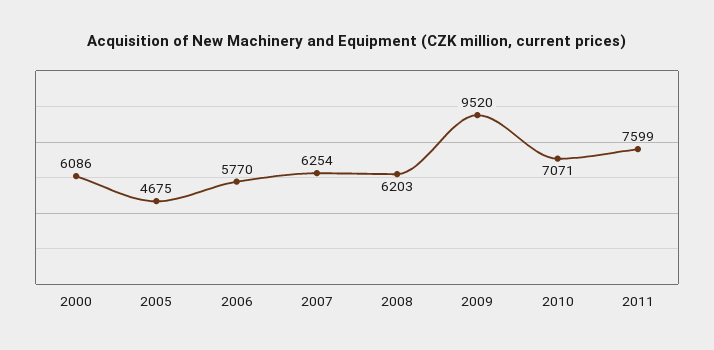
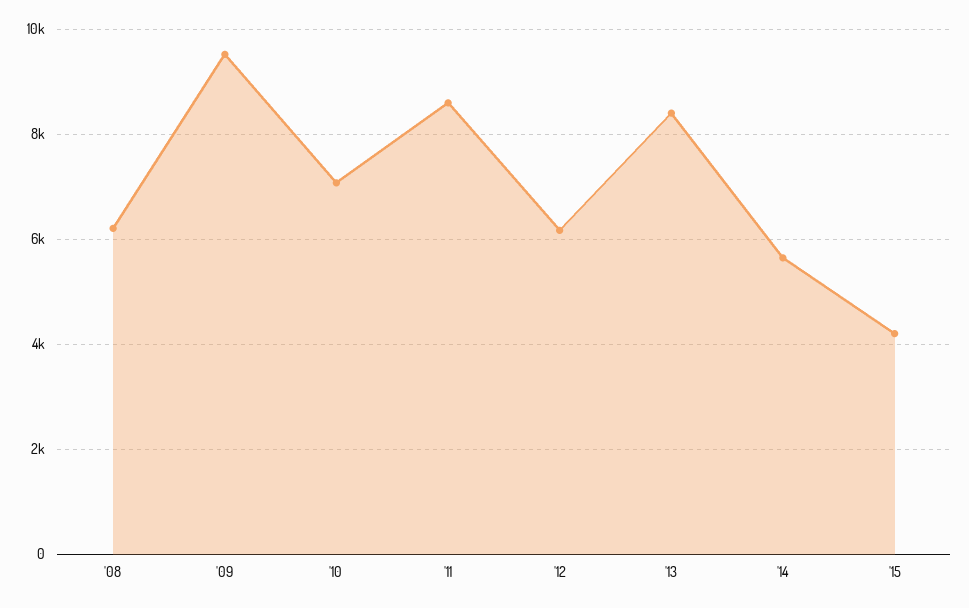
2000: 6086 -> none
2005: 4675 -> none
2006: 5770 -> none
2007: 6254 -> none
2011: 7599 -> 8600
'12: none -> 6200
'13: none -> 8400
'14: none -> 5600
'15: none -> 4200

